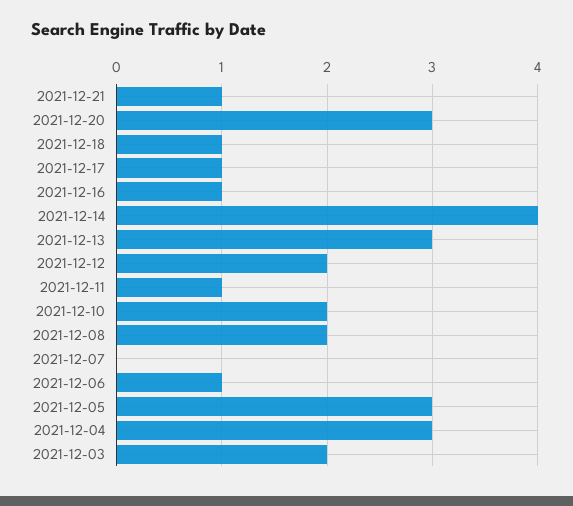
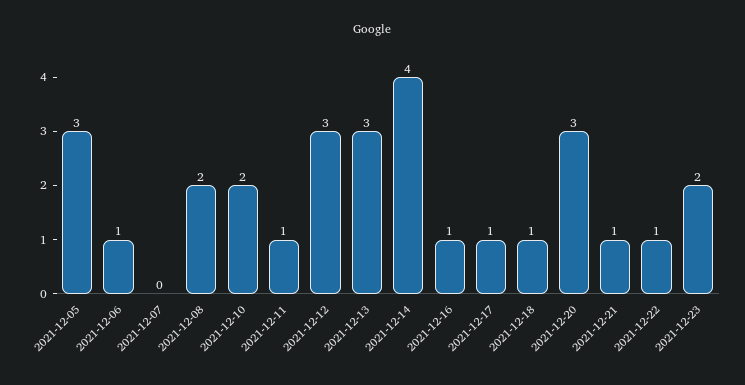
2021-12-12: 2 -> 3
2021-12-04: 3 -> none
2021-12-03: 2 -> none
2021-12-22: none -> 1
2021-12-23: none -> 2

